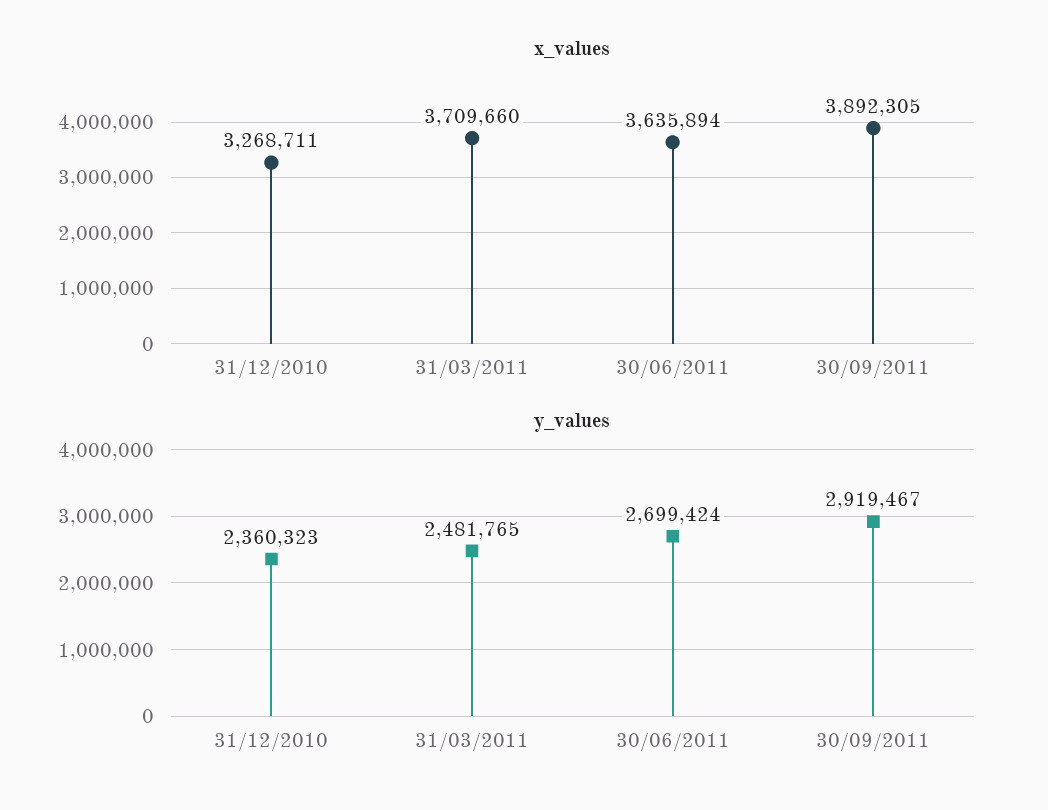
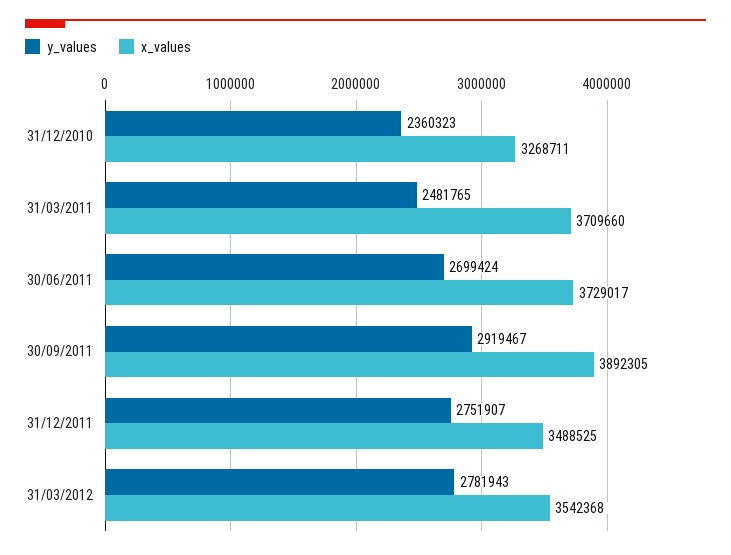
x_values, 30/06/2011: 3635894 -> 3729017
y_values, 31/12/2011: none -> 2751907
x_values, 31/12/2011: none -> 3488525
y_values, 31/03/2012: none -> 2781943
x_values, 31/03/2012: none -> 3542368

